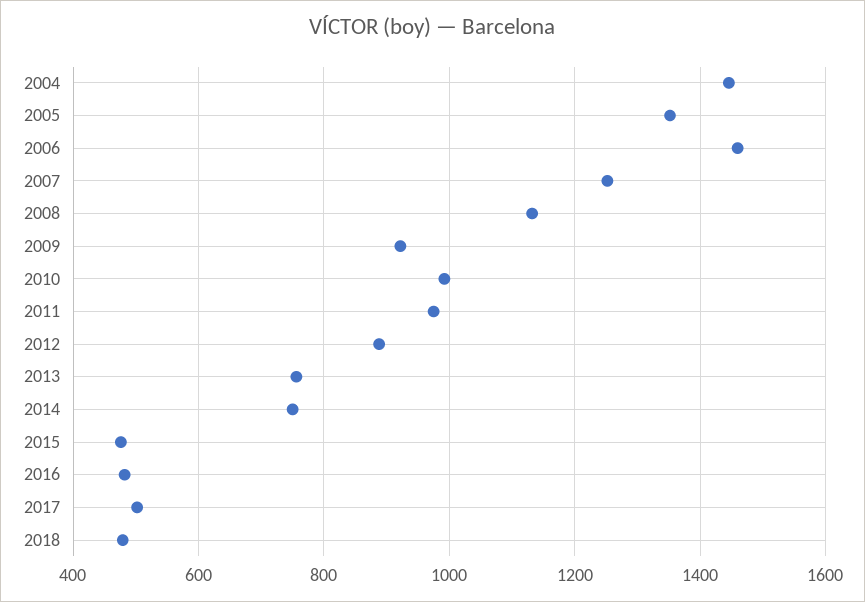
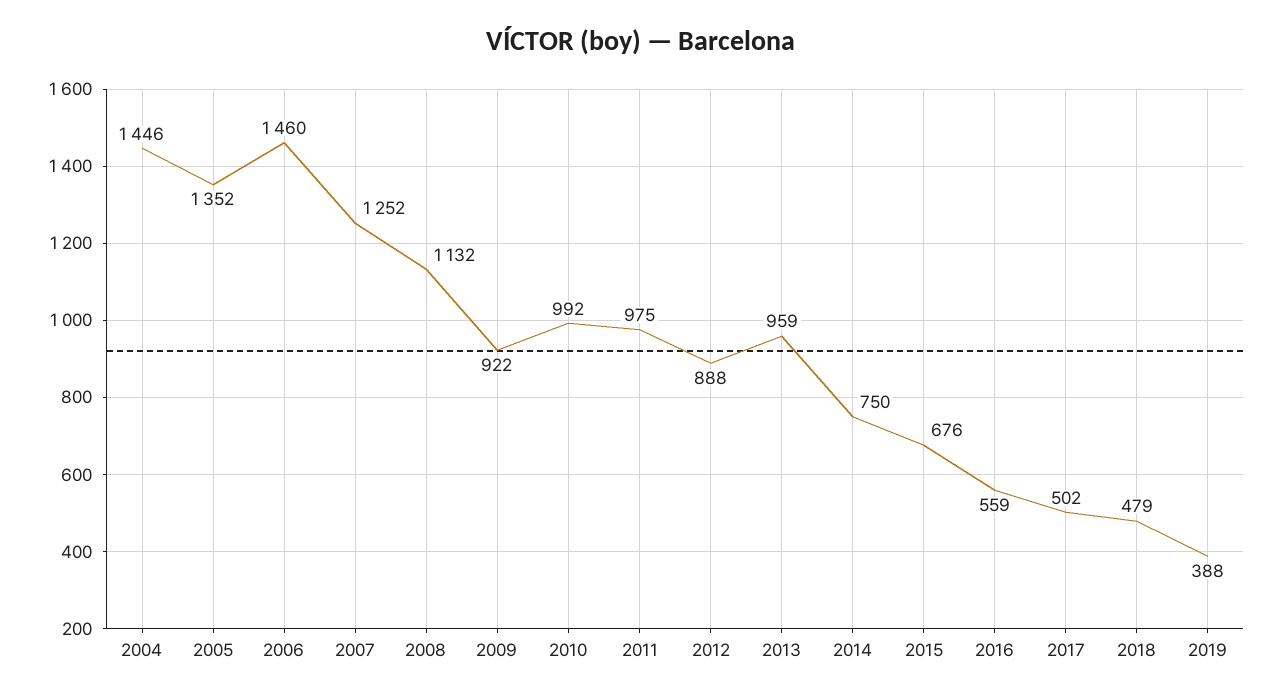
2013: 760 -> 959
2015: 480 -> 676
2016: 480 -> 559
2019: none -> 388

